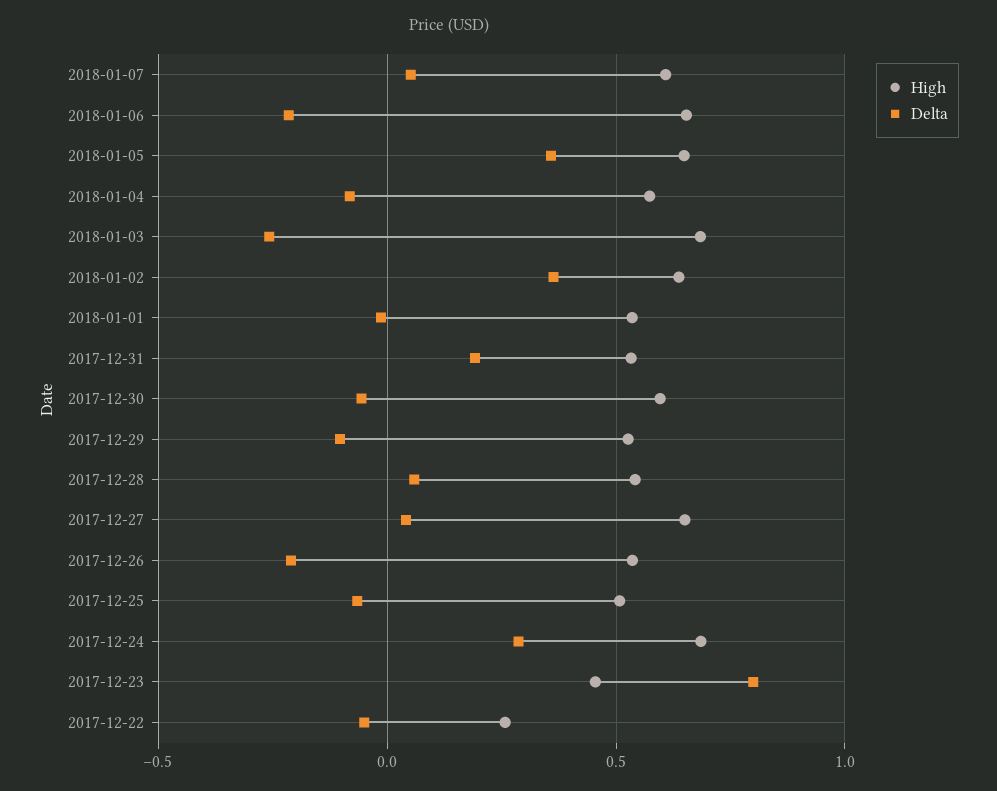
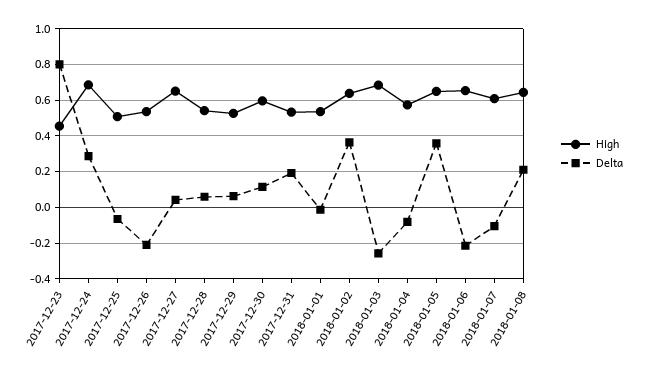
Delta, 2018-01-07: 0.05 -> -0.1
Delta, 2017-12-30: -0.05 -> 0.1
Delta, 2017-12-29: -0.1 -> 0.05
High, 2017-12-22: 0.25 -> none
Delta, 2017-12-22: -0.05 -> none
High, 2018-01-08: none -> 0.65
Delta, 2018-01-08: none -> 0.2

